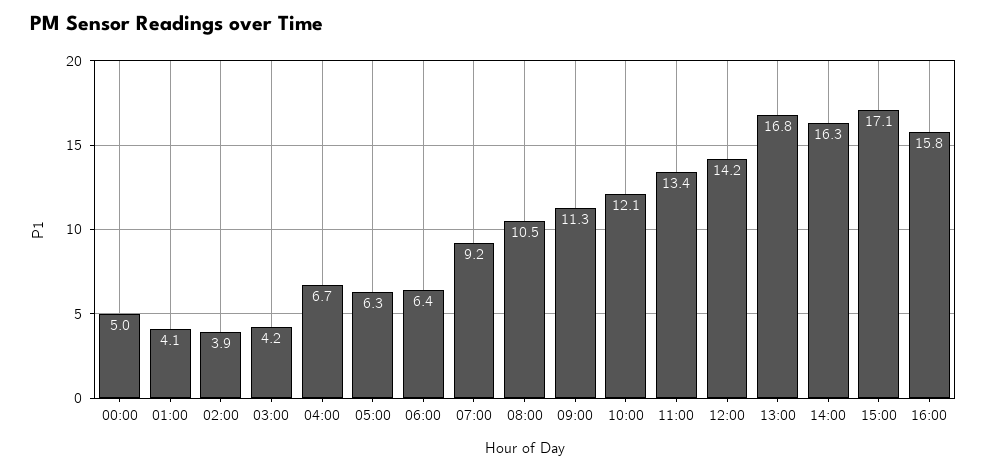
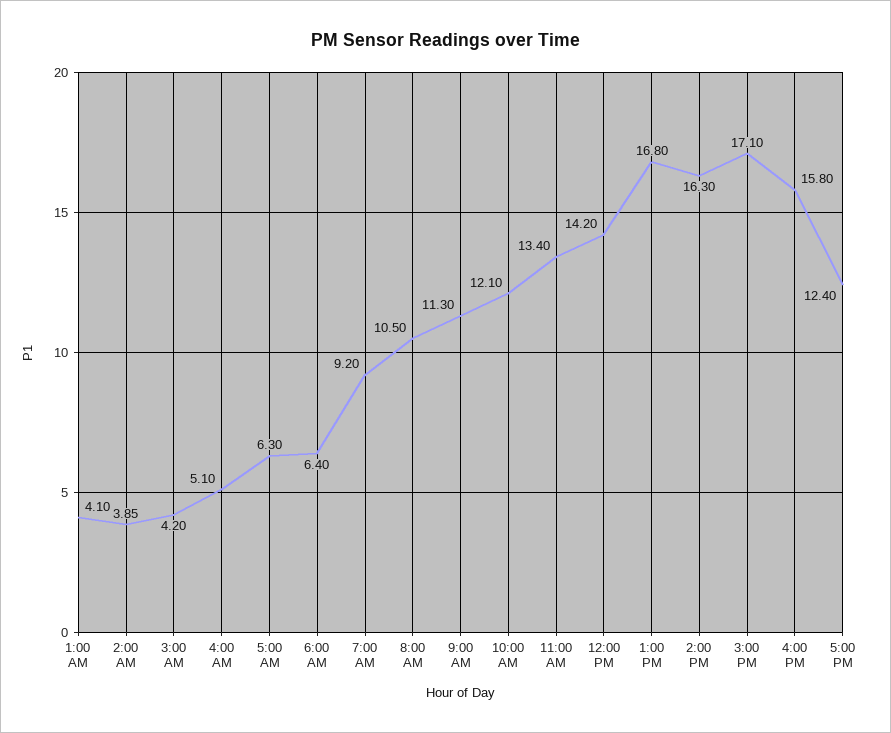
00:00: 5 -> none
04:00: 6.7 -> 5.1
5:00 PM: none -> 12.4

